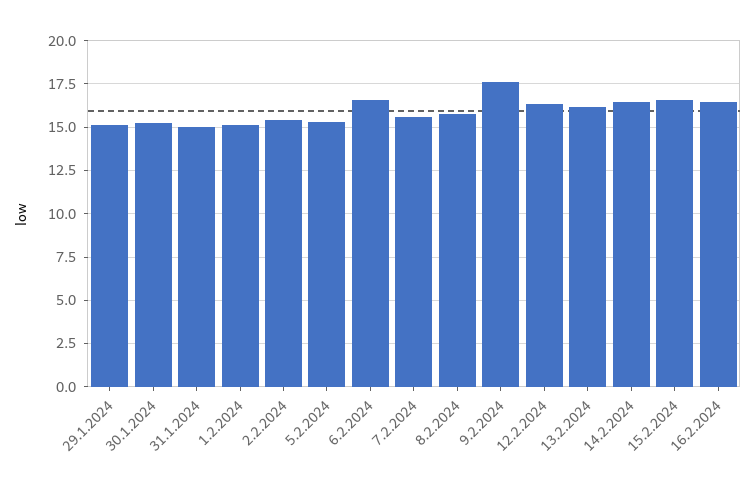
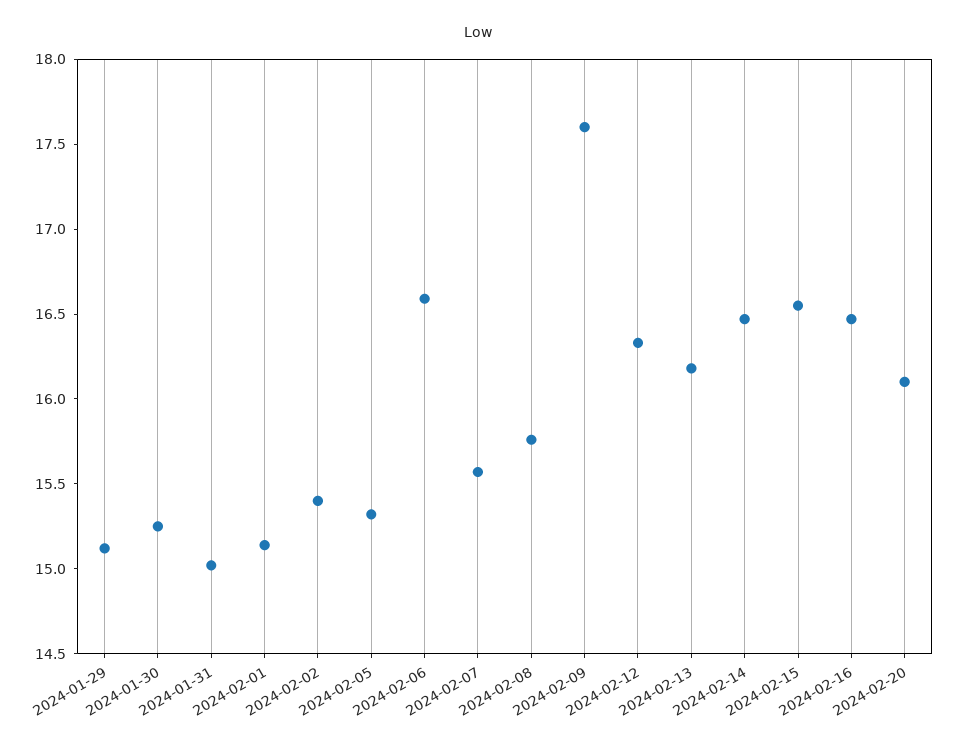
2024-02-20: none -> 16.1

